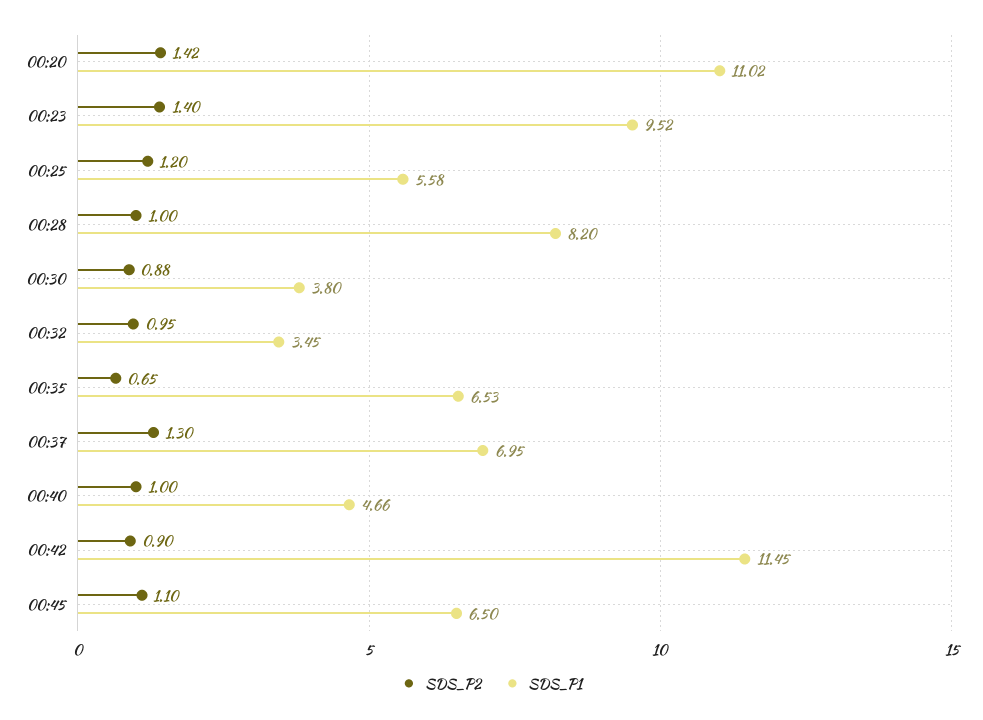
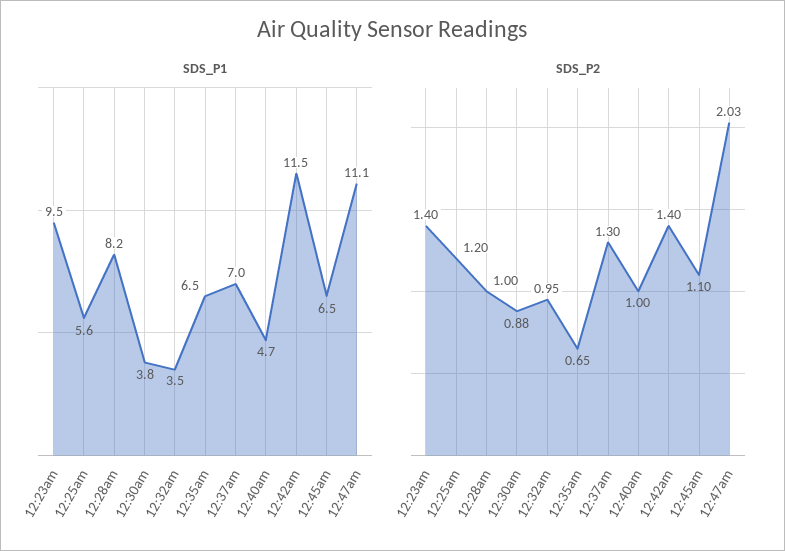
SDS_P2, 00:20: 1.42 -> none
SDS_P1, 00:20: 11.02 -> none
SDS_P2, 00:42: 0.9 -> 1.4
SDS_P1, 12:47am: none -> 11.1
SDS_P2, 12:47am: none -> 2.03

